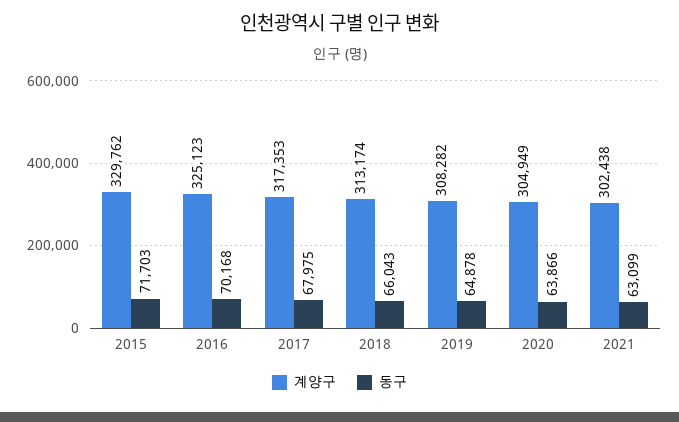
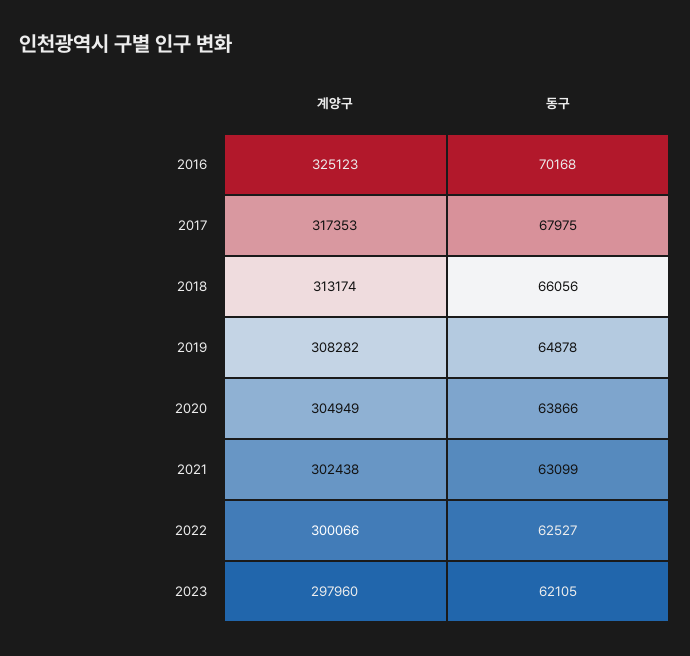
계양구, 2015: 329762 -> none
동구, 2015: 71703 -> none
동구, 2018: 66043 -> 66056
계양구, 2022: none -> 300066
동구, 2022: none -> 62527
계양구, 2023: none -> 297960
동구, 2023: none -> 62105

